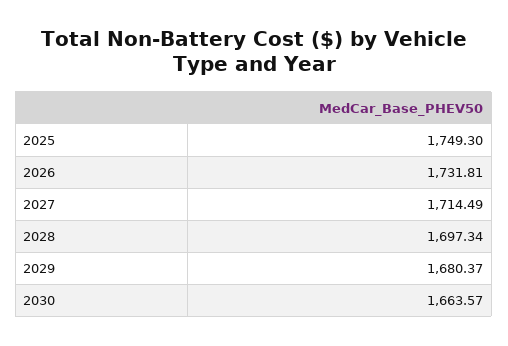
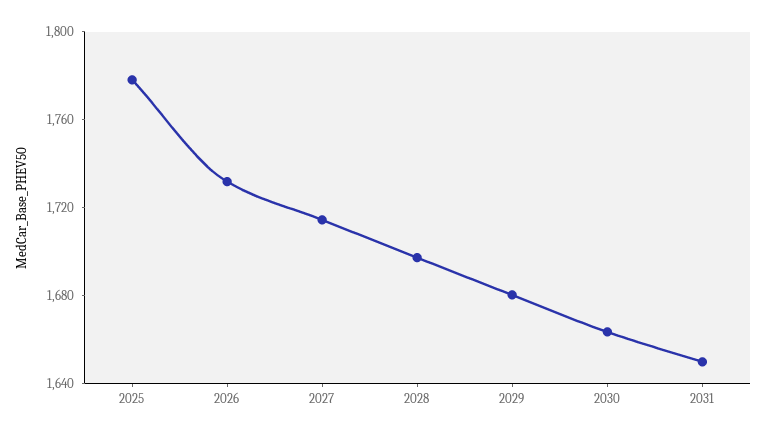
2025: 1749.3 -> 1780
2031: none -> 1650

